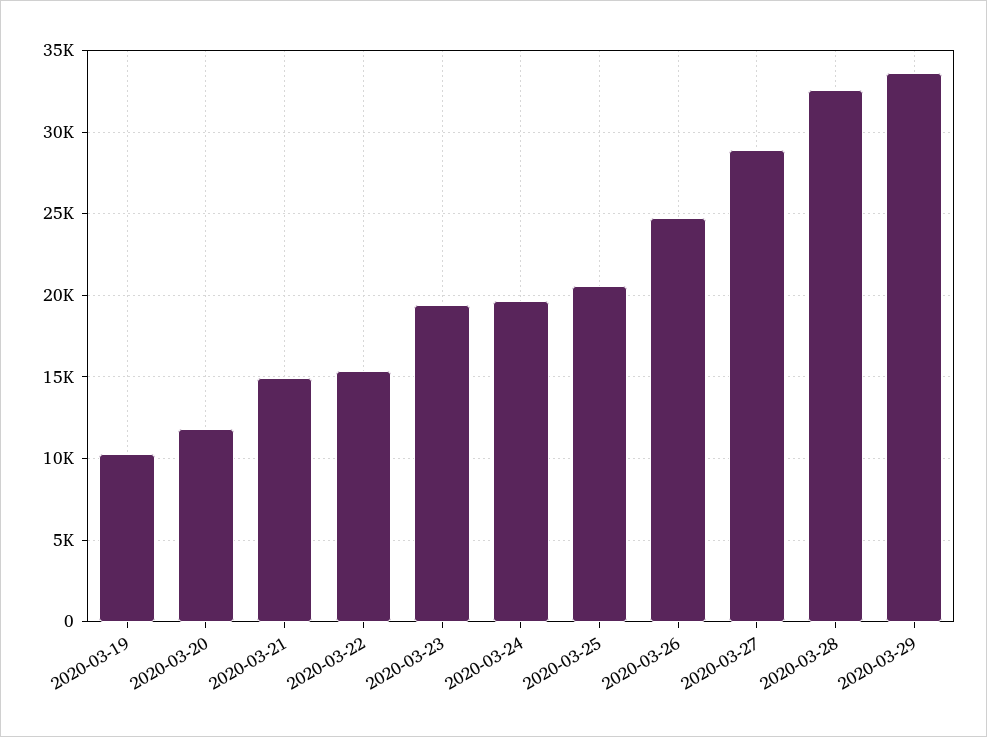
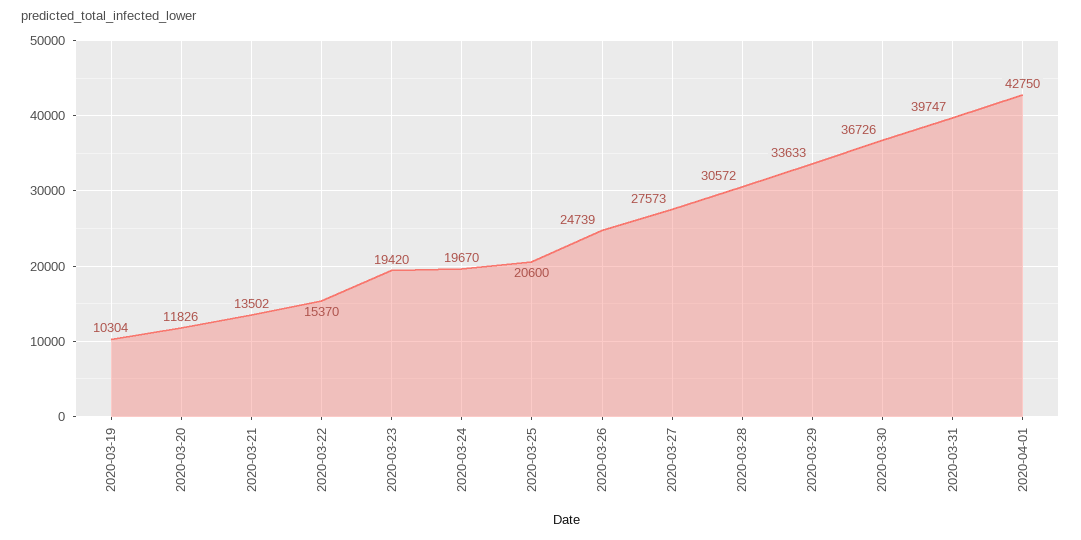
2020-03-21: 15000 -> 13502
2020-03-27: 29000 -> 27573
2020-03-28: 32500 -> 30572
2020-03-30: none -> 36726
2020-03-31: none -> 39747
2020-04-01: none -> 42750

